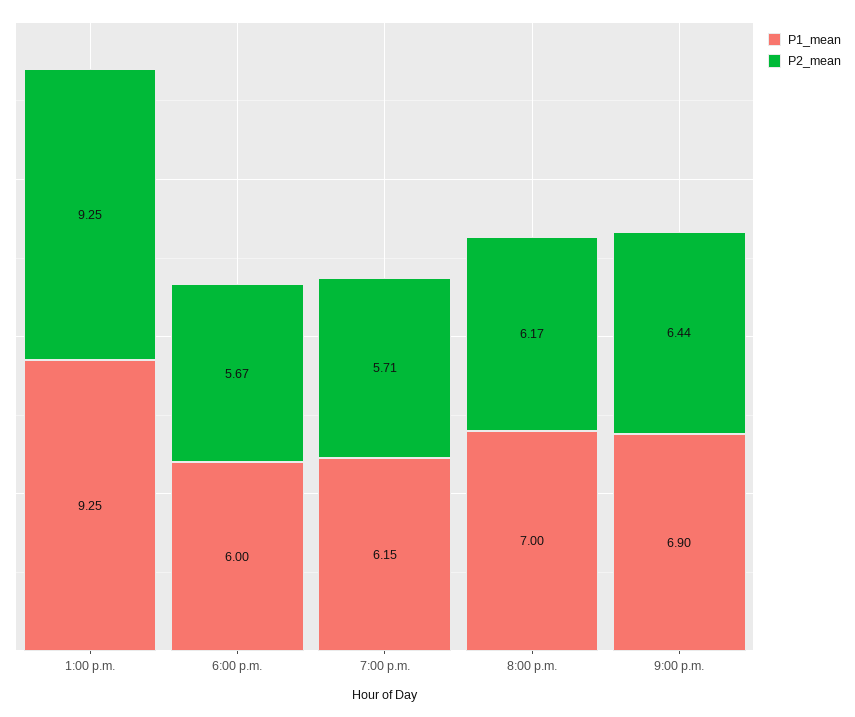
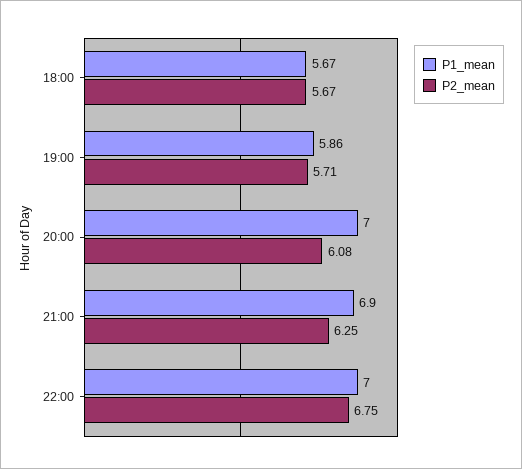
P1_mean, 1:00 p.m.: 9.25 -> none
P2_mean, 1:00 p.m.: 9.25 -> none
P1_mean, 6:00 p.m.: 6 -> 5.67
P1_mean, 7:00 p.m.: 6.15 -> 5.86
P2_mean, 8:00 p.m.: 6.17 -> 6.08
P2_mean, 9:00 p.m.: 6.44 -> 6.25
P1_mean, 22:00: none -> 7
P2_mean, 22:00: none -> 6.75

